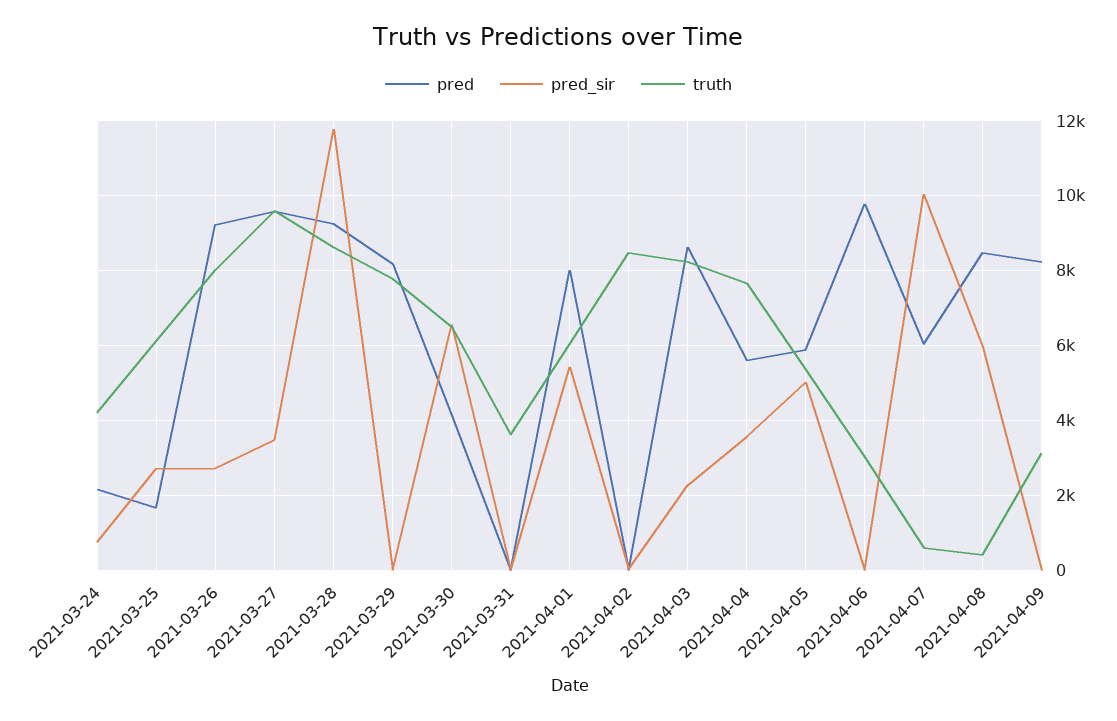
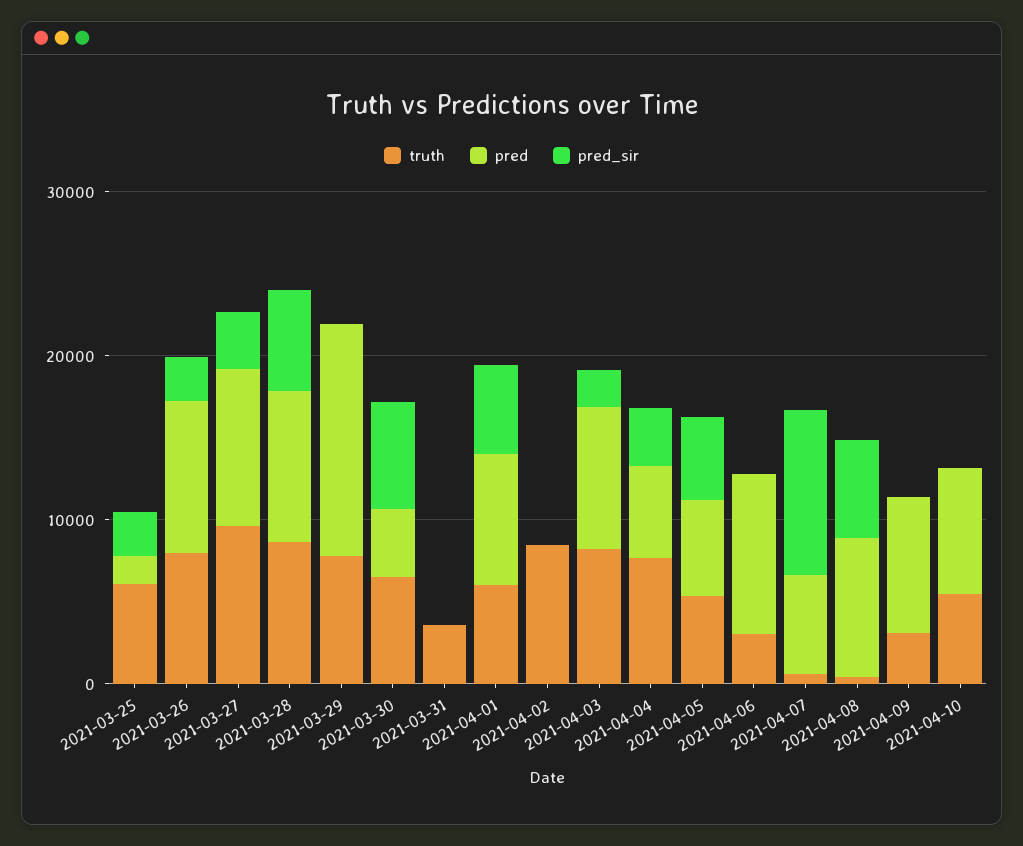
pred, 2021-03-24: 2200 -> none
pred_sir, 2021-03-24: 800 -> none
truth, 2021-03-24: 4200 -> none
pred_sir, 2021-03-28: 11800 -> 6000
pred, 2021-03-29: 8200 -> 14000
truth, 2021-04-10: none -> 6000
pred, 2021-04-10: none -> 8000
pred_sir, 2021-04-10: none -> 0

